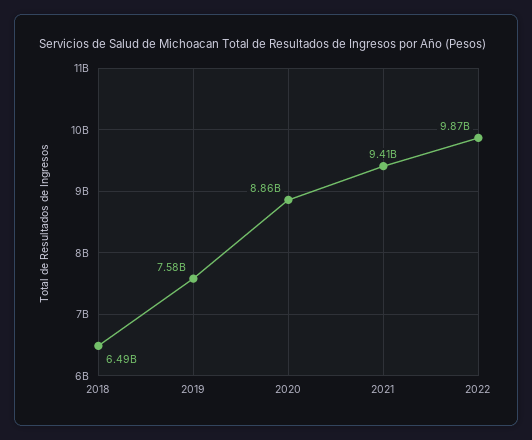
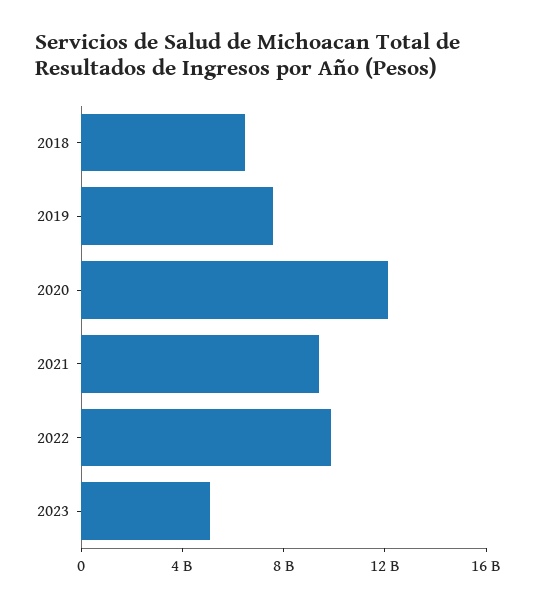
2020: 8860000000 -> 12000000000
2023: none -> 5000000000

